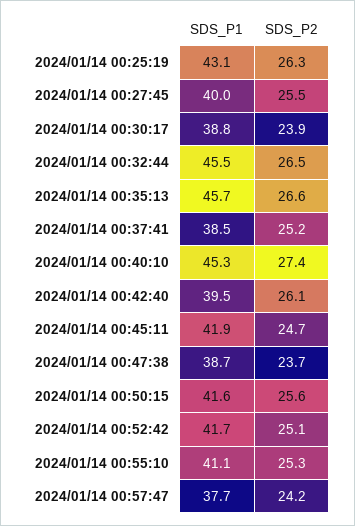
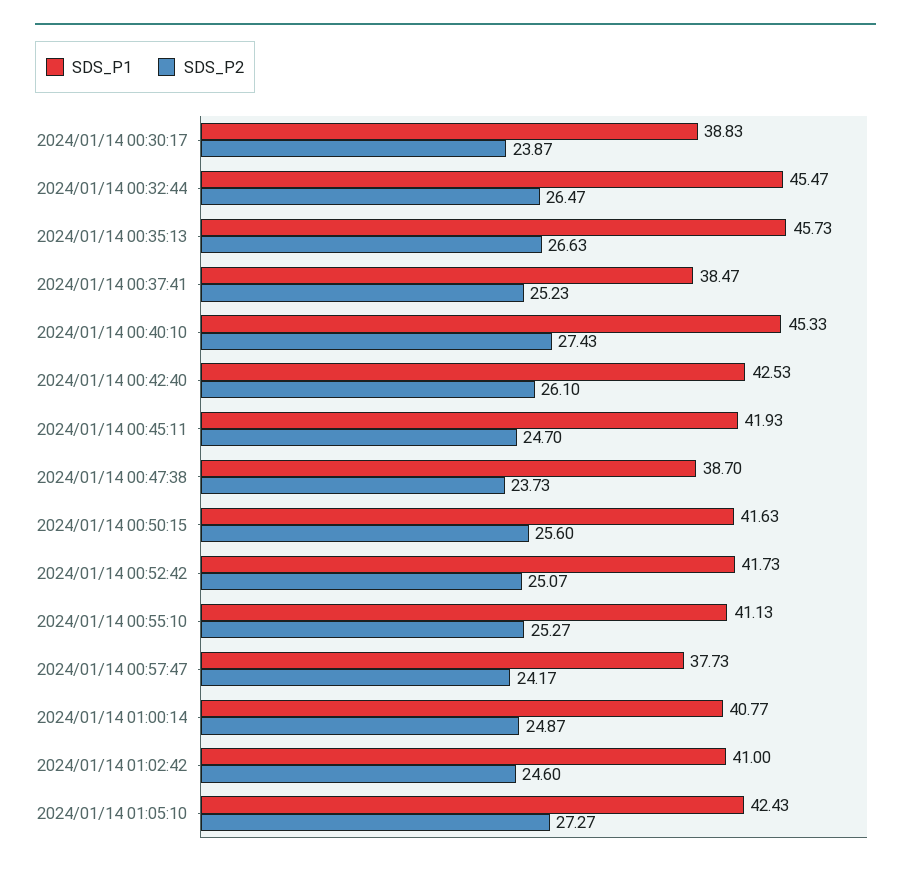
SDS_P1, 2024/01/14 00:25:19: 43.1 -> none
SDS_P2, 2024/01/14 00:25:19: 26.3 -> none
SDS_P1, 2024/01/14 00:27:45: 40 -> none
SDS_P2, 2024/01/14 00:27:45: 25.5 -> none
SDS_P1, 2024/01/14 00:42:40: 39.5 -> 42.53
SDS_P1, 2024/01/14 01:00:14: none -> 40.77
SDS_P2, 2024/01/14 01:00:14: none -> 24.87
SDS_P1, 2024/01/14 01:02:42: none -> 41
SDS_P2, 2024/01/14 01:02:42: none -> 24.6
SDS_P1, 2024/01/14 01:05:10: none -> 42.43
SDS_P2, 2024/01/14 01:05:10: none -> 27.27

